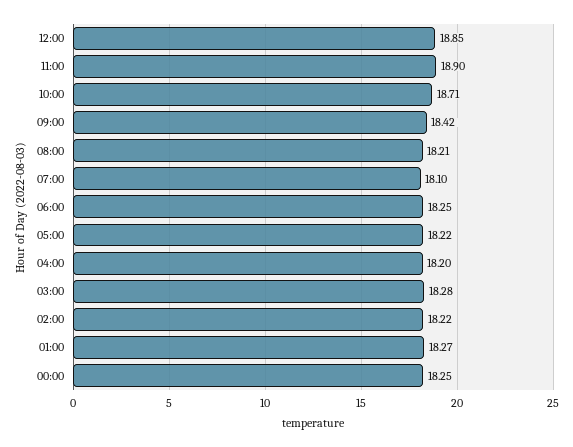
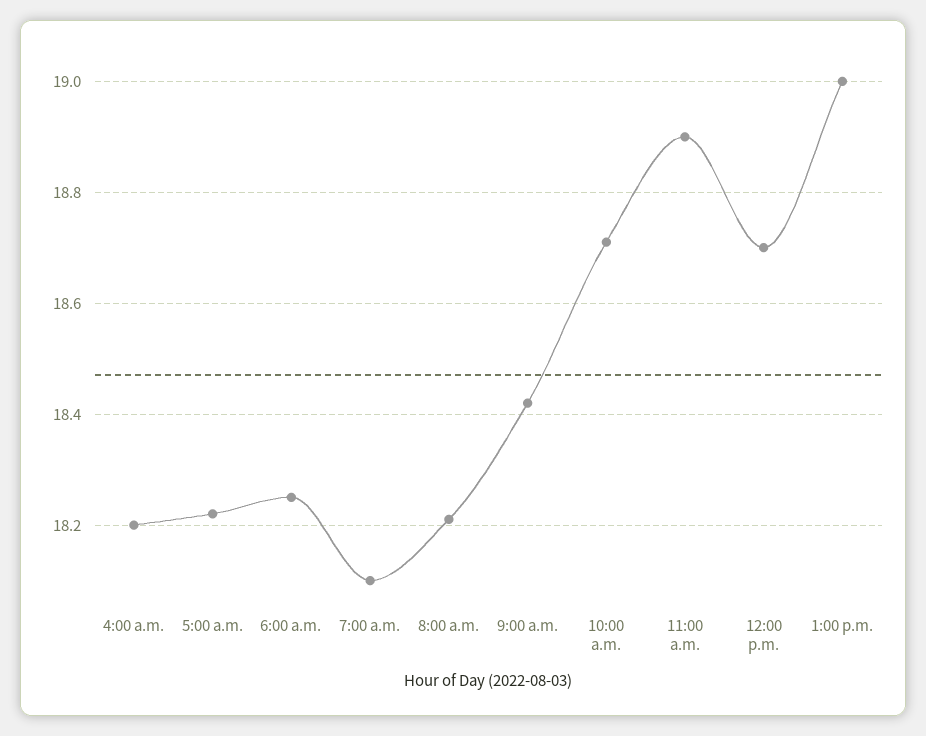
12:00: 18.85 -> 18.7
03:00: 18.28 -> none
02:00: 18.22 -> none
01:00: 18.27 -> none
00:00: 18.25 -> none
1:00 p.m.: none -> 19

